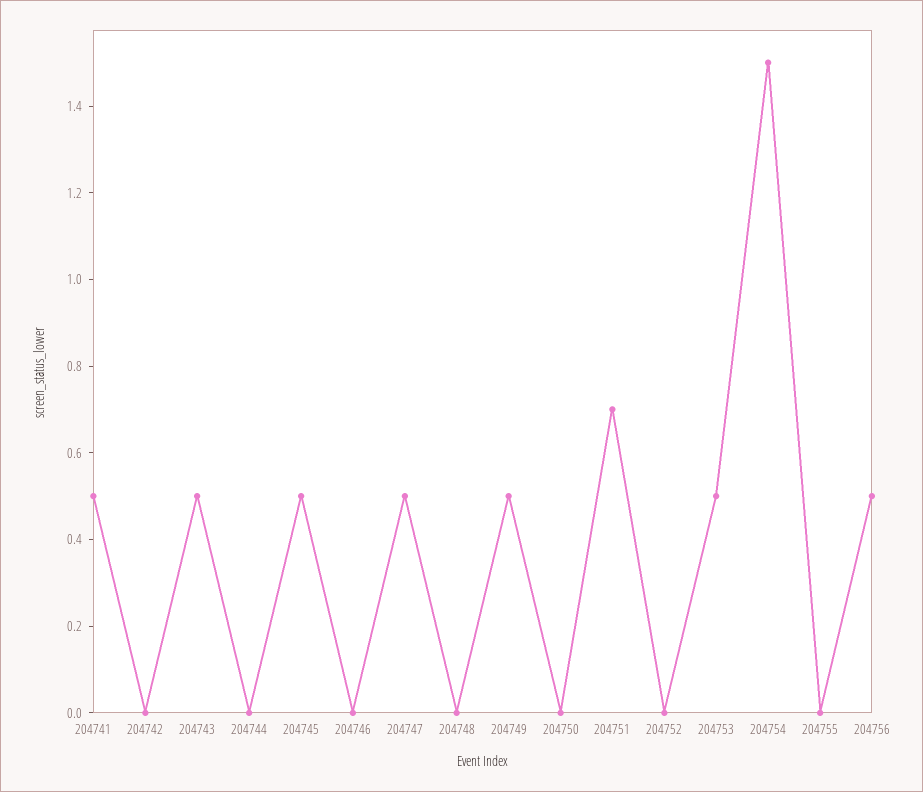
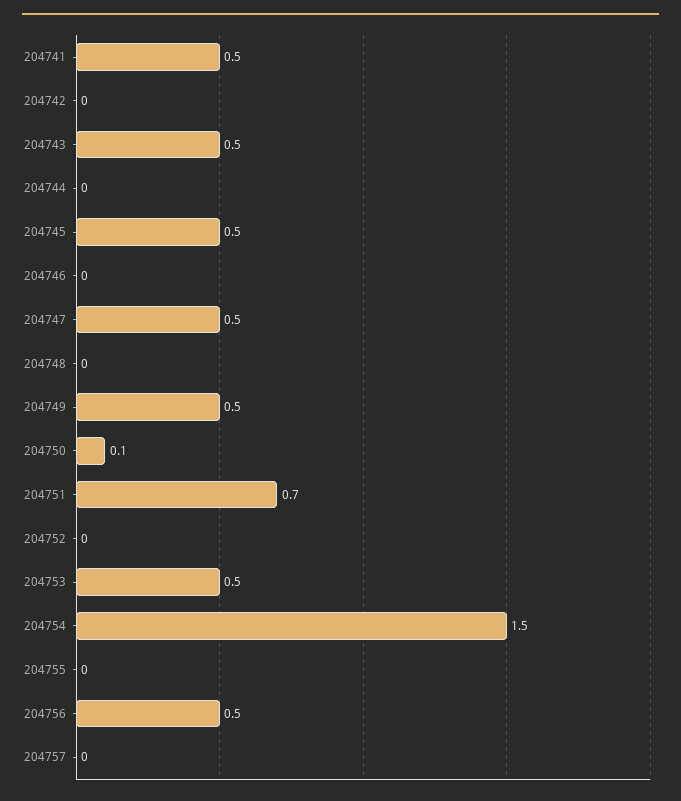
204750: 0 -> 0.1
204757: none -> 0

